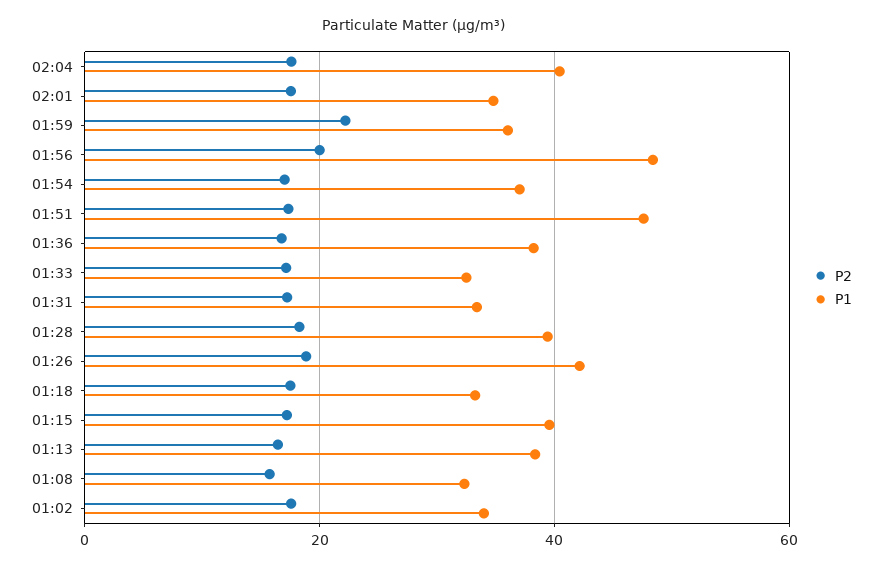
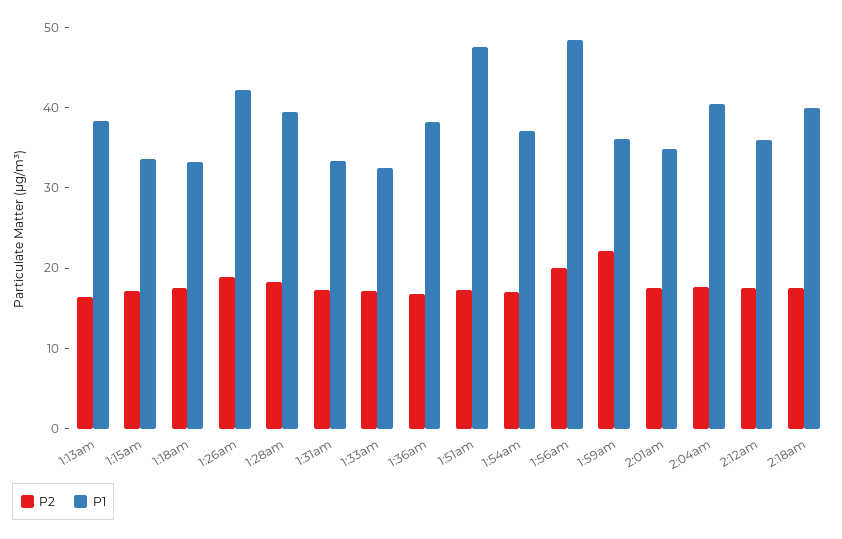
P1, 01:15: 40 -> 34
P2, 01:08: 16 -> none
P1, 01:08: 32 -> none
P2, 01:02: 18 -> none
P1, 01:02: 34 -> none
P2, 2:12am: none -> 18
P1, 2:12am: none -> 36
P2, 2:18am: none -> 18
P1, 2:18am: none -> 40

